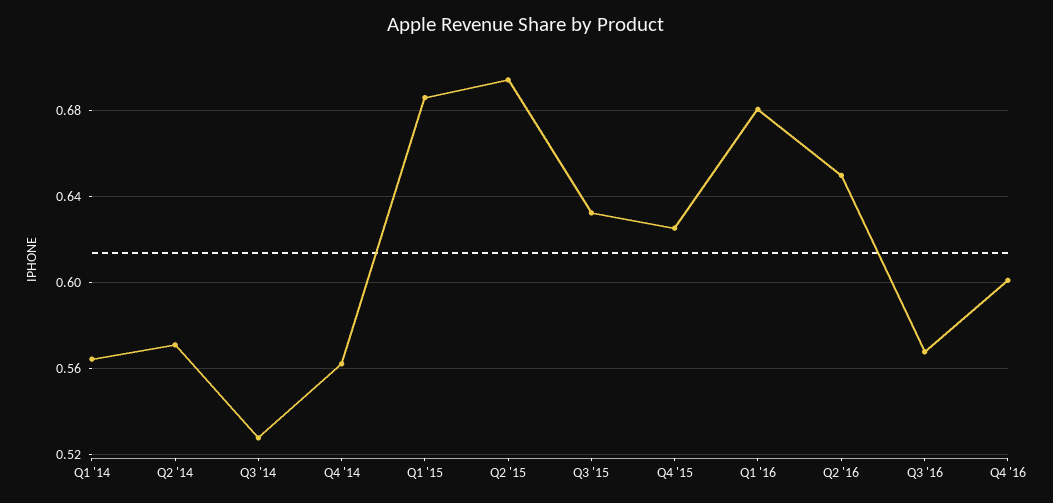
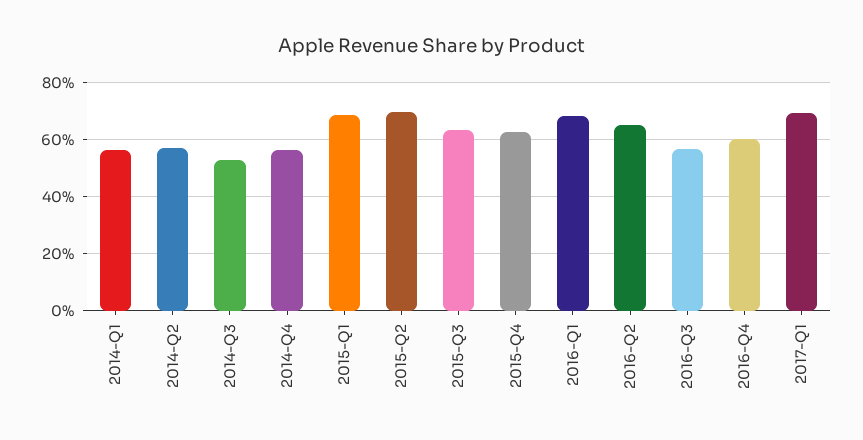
2017-Q1: none -> 0.7

